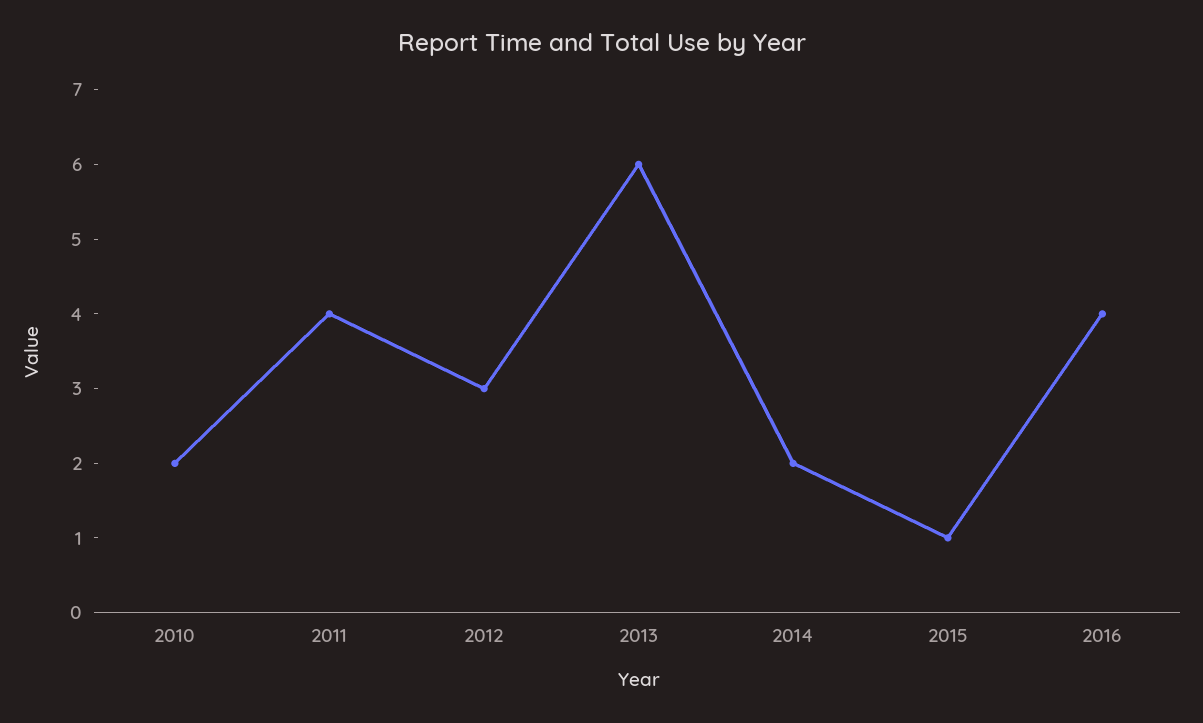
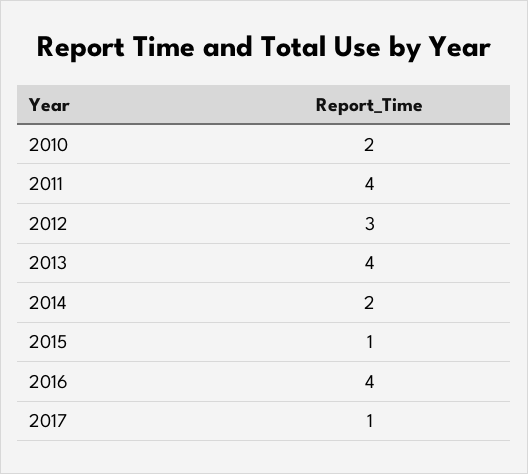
2013: 6 -> 4
2017: none -> 1

